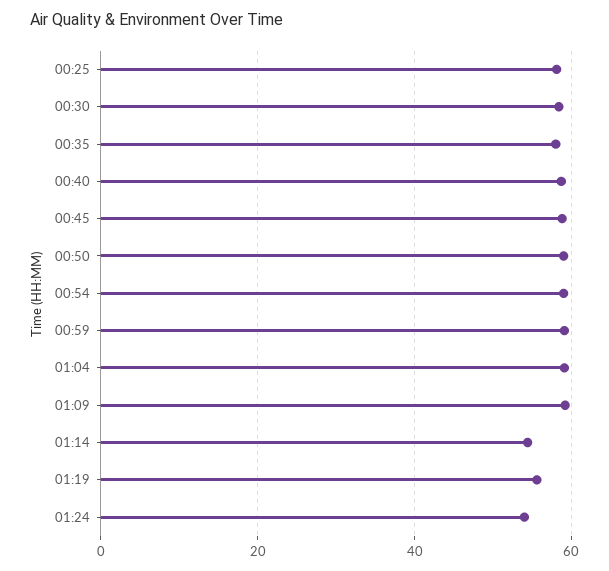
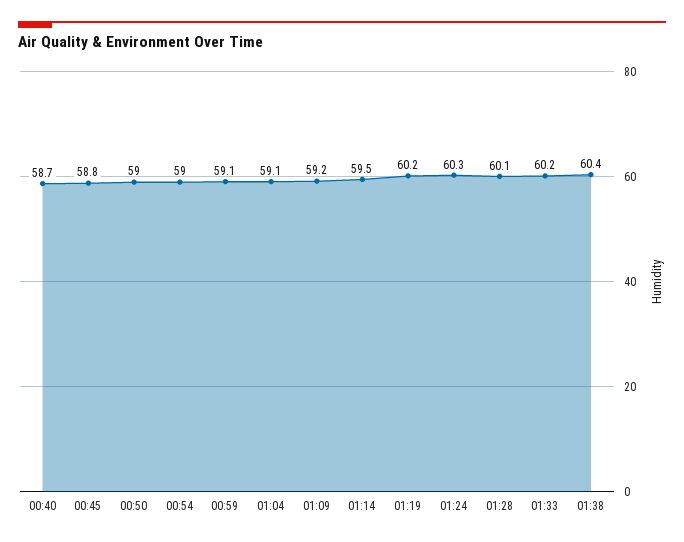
00:25: 58 -> none
00:30: 58 -> none
00:35: 58 -> none
01:14: 54 -> 59.5
01:19: 56 -> 60.2
01:24: 54 -> 60.3
01:28: none -> 60.1
01:33: none -> 60.2
01:38: none -> 60.4

